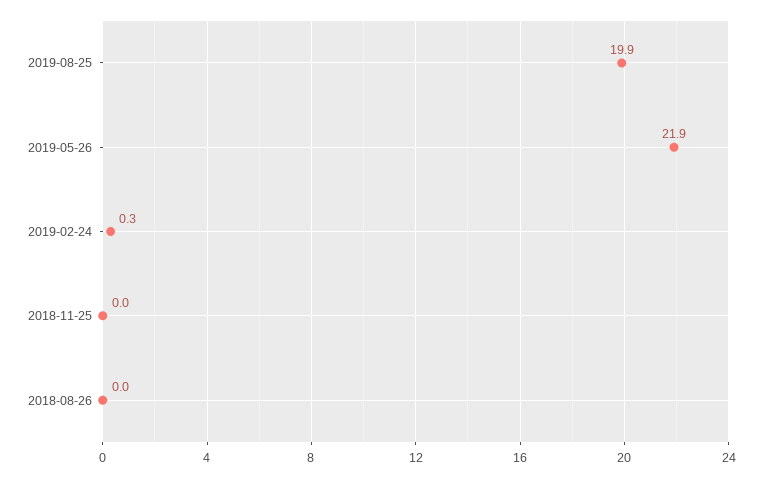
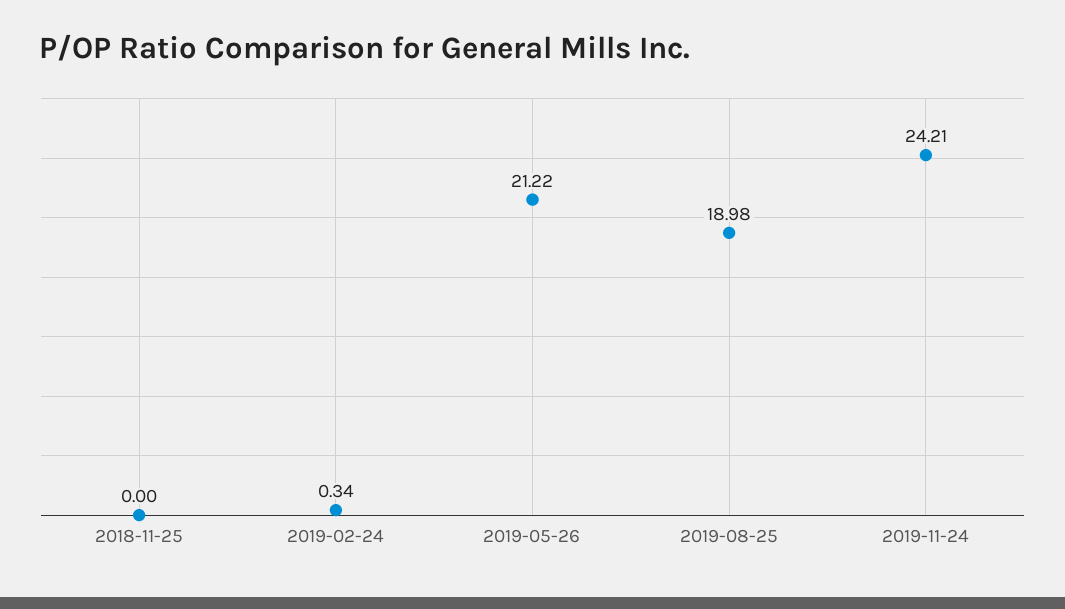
2019-08-25: 19.9 -> 18.98
2019-05-26: 21.9 -> 21.22
2018-08-26: 0 -> none
2019-11-24: none -> 24.21

